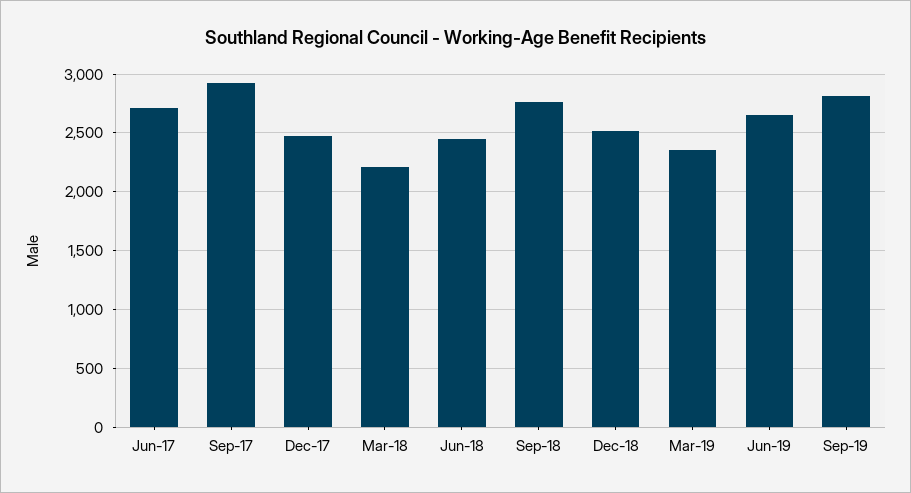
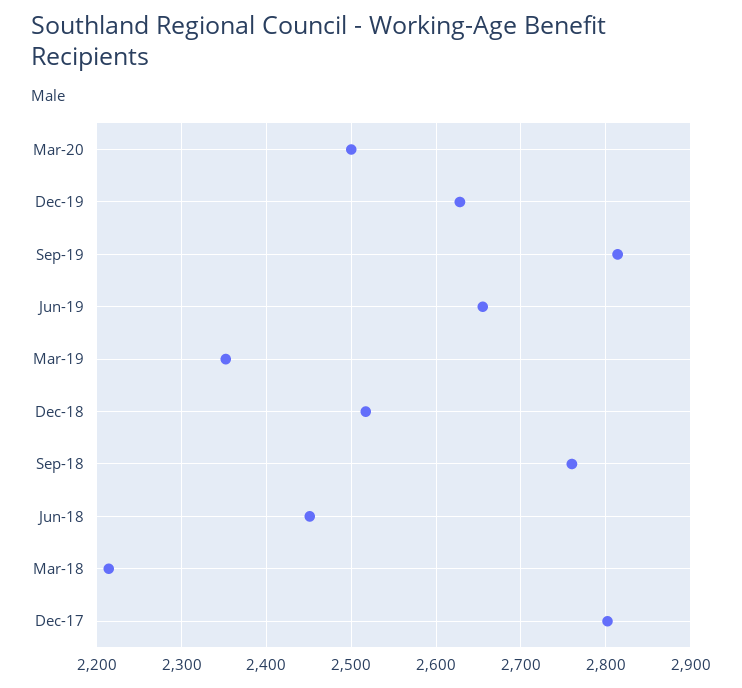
Jun-17: 2700 -> none
Sep-17: 2900 -> none
Dec-17: 2500 -> 2800
Mar-20: none -> 2500
Dec-19: none -> 2630

